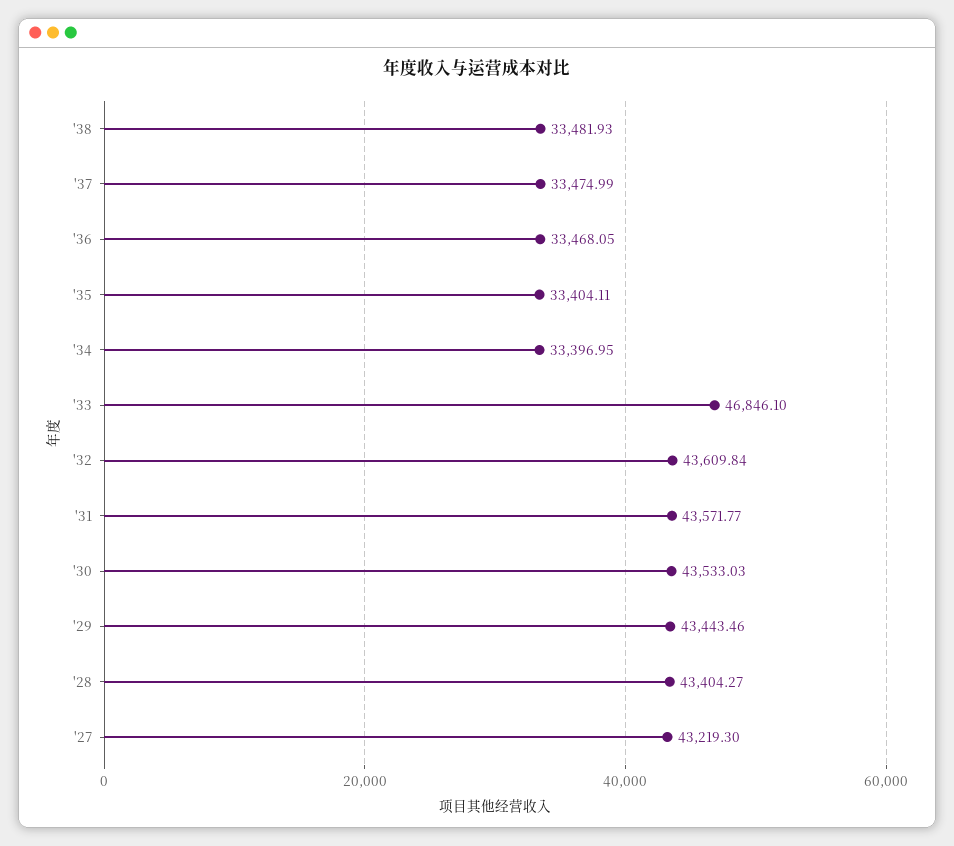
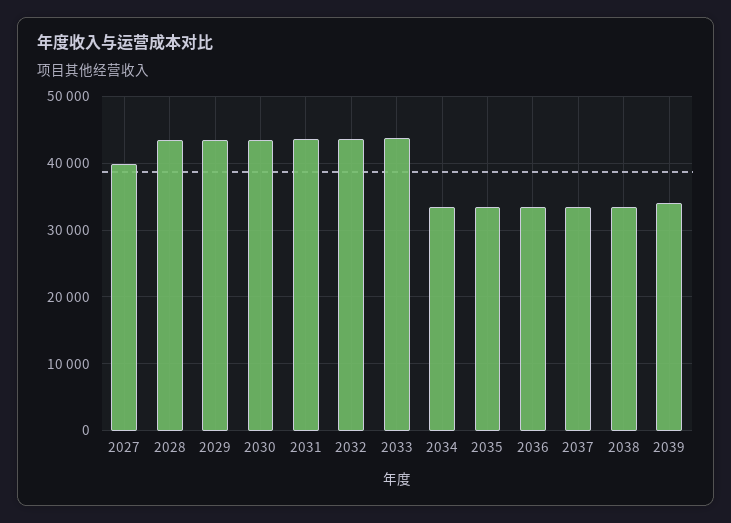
'33: 46846.1 -> 44000
'27: 43219.3 -> 40000
2039: none -> 34000

